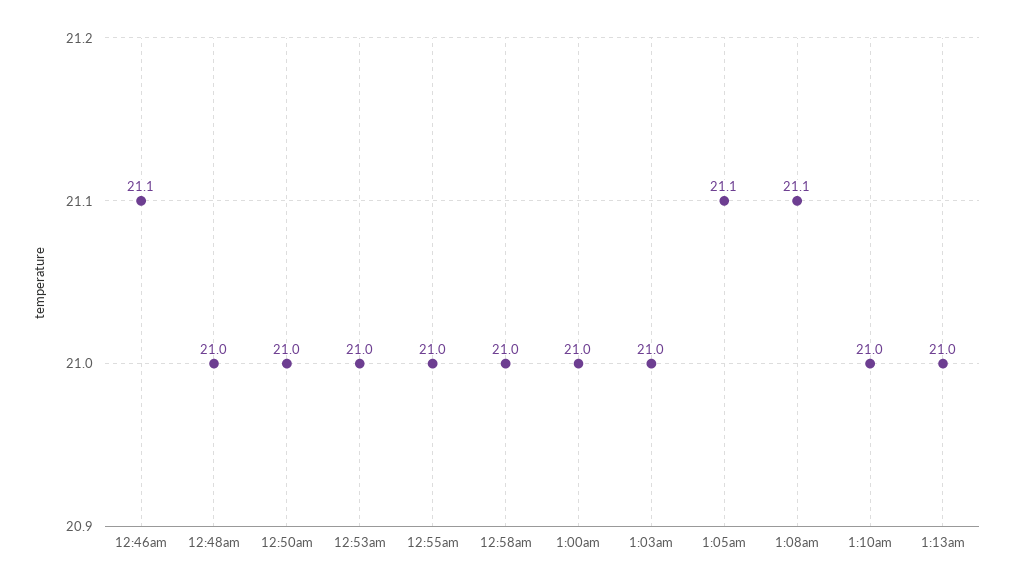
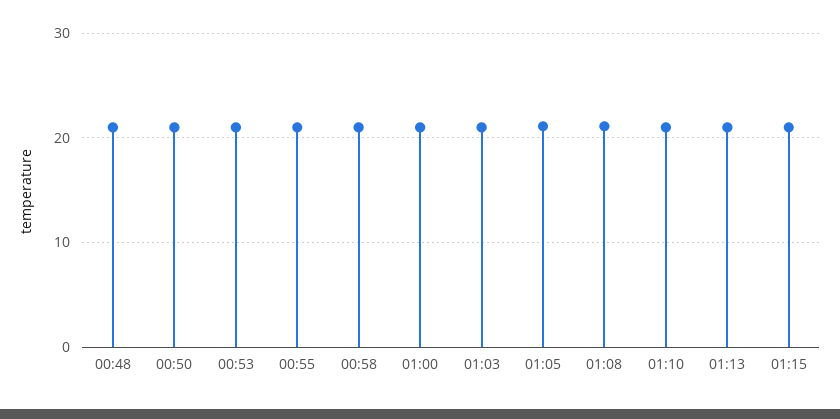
12:46am: 21.1 -> none
01:15: none -> 21

